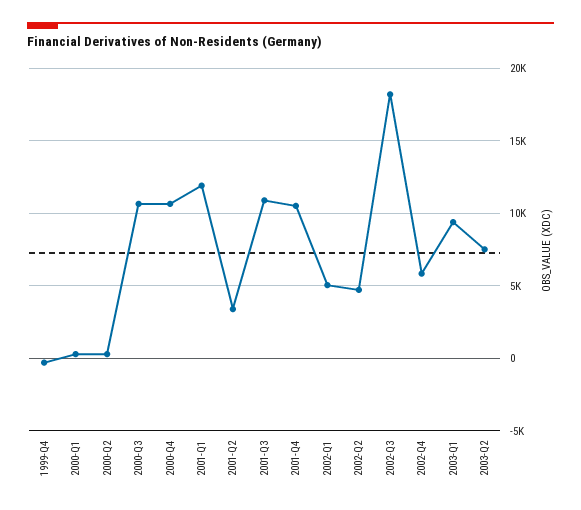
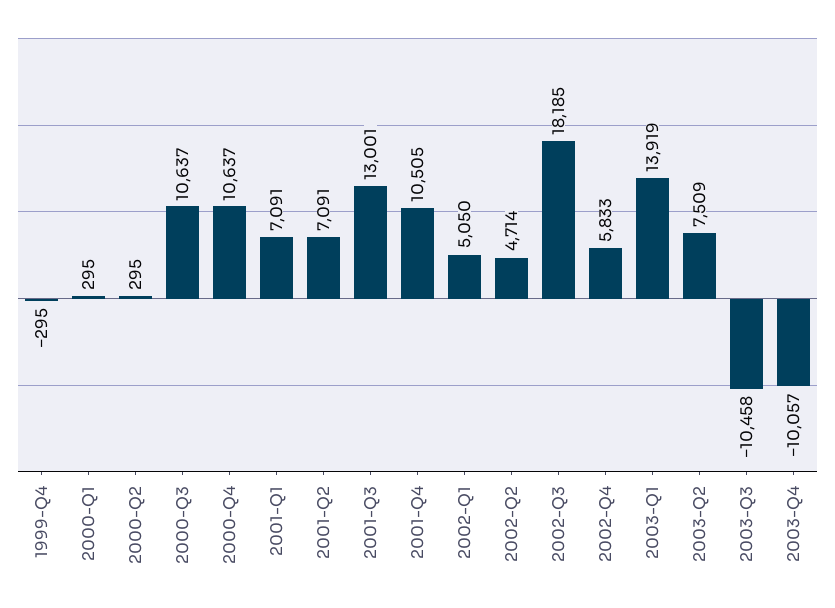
2001-Q1: 12000 -> 7091
2001-Q2: 3500 -> 7091
2001-Q3: 11000 -> 13001
2003-Q1: 9500 -> 13919
2003-Q3: none -> -10458
2003-Q4: none -> -10057

